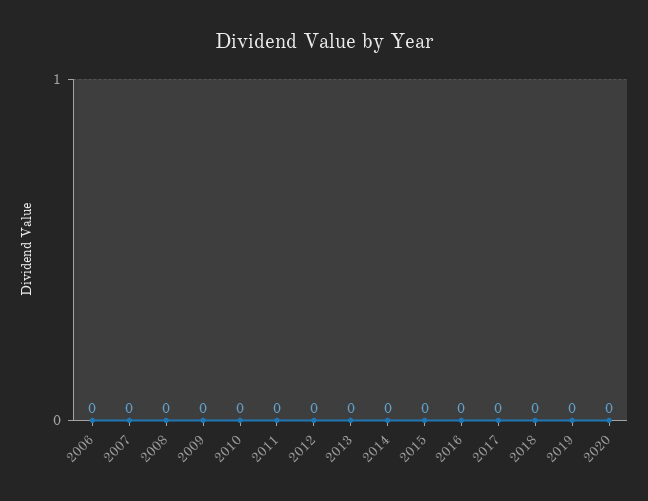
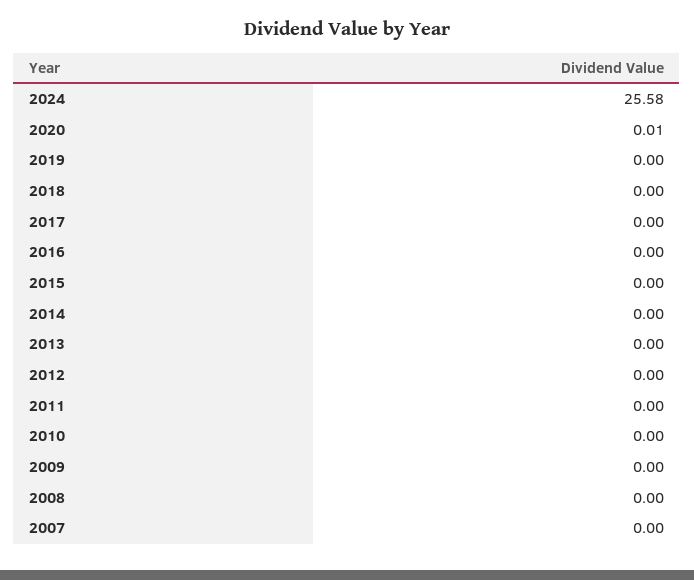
2006: 0 -> none
2020: 0 -> 0.01
2024: none -> 25.58

